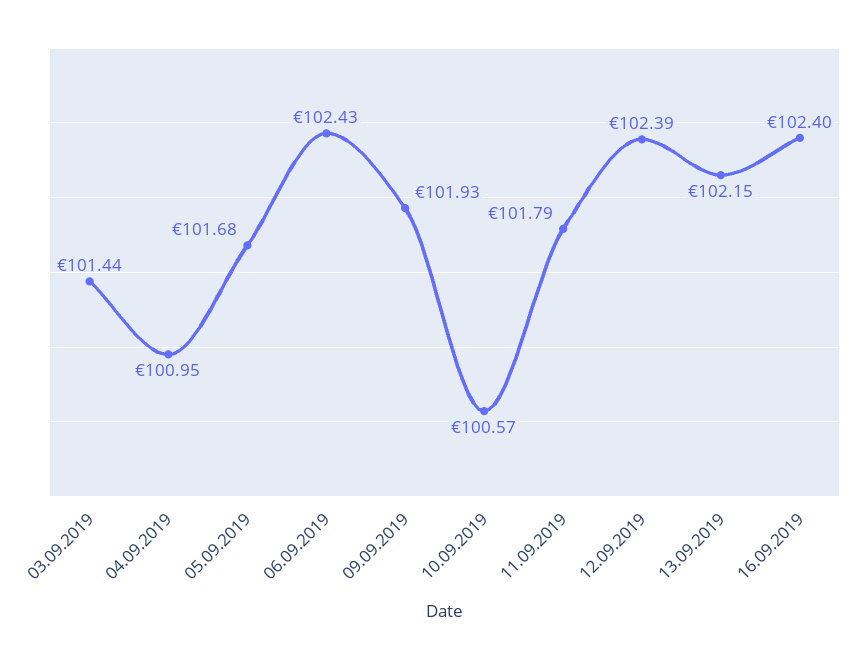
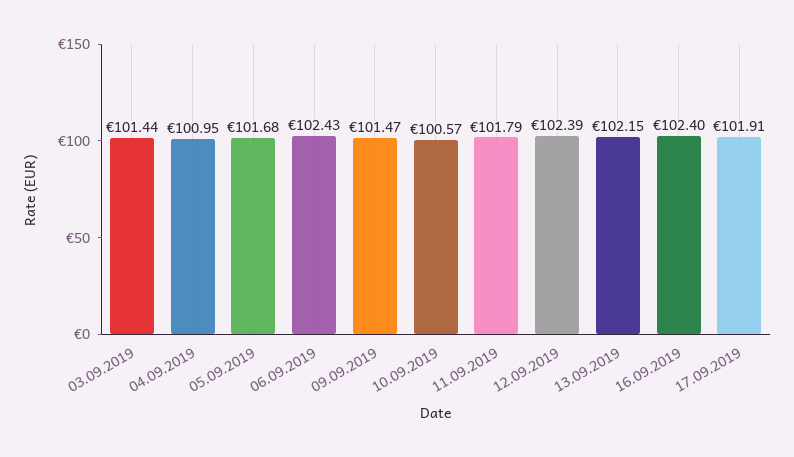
09.09.2019: 101.93 -> 101.47
17.09.2019: none -> 101.91

